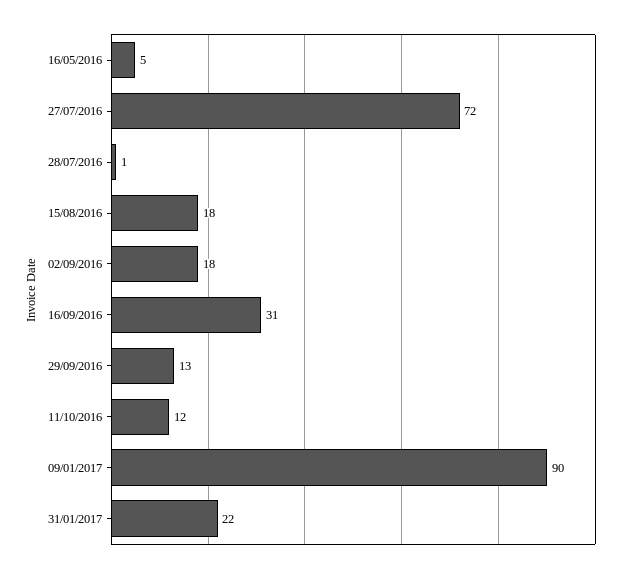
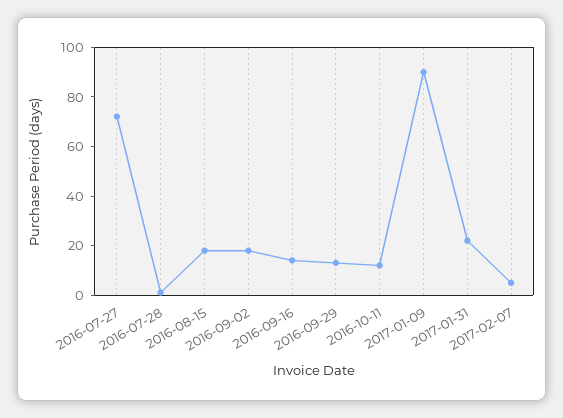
16/05/2016: 5 -> none
16/09/2016: 31 -> 15
2017-02-07: none -> 5

